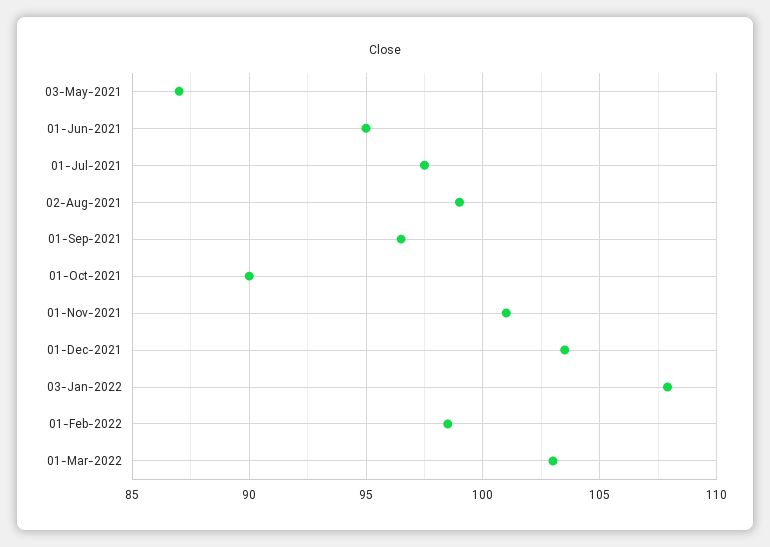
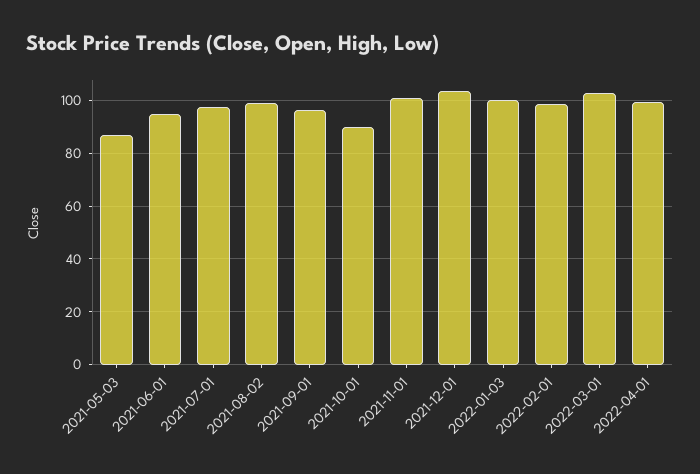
03-Jan-2022: 108 -> 100
2022-04-01: none -> 100

